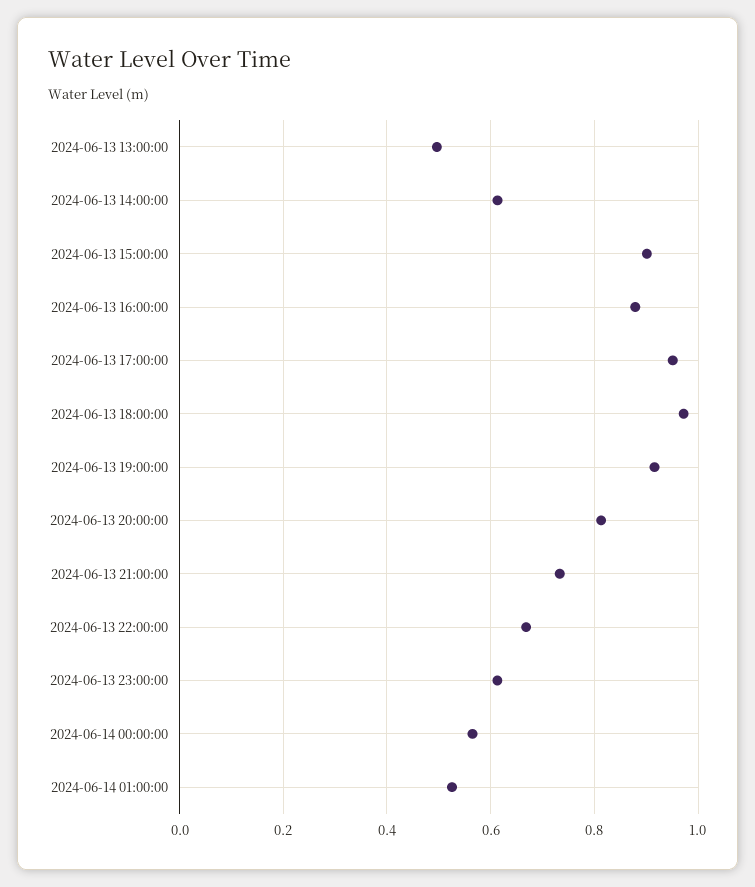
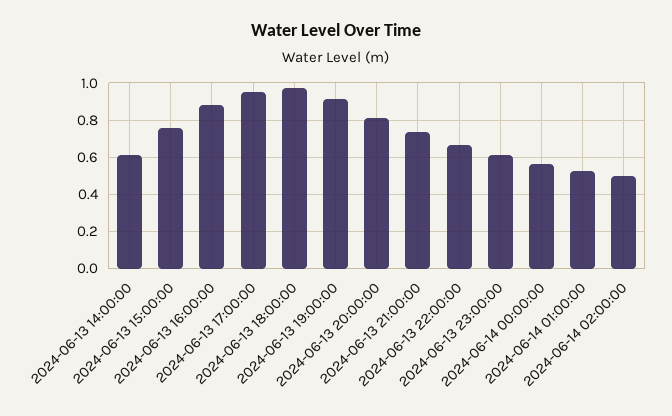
2024-06-13 13:00:00: 0.5 -> none
2024-06-13 15:00:00: 0.9 -> 0.75
2024-06-14 02:00:00: none -> 0.5

